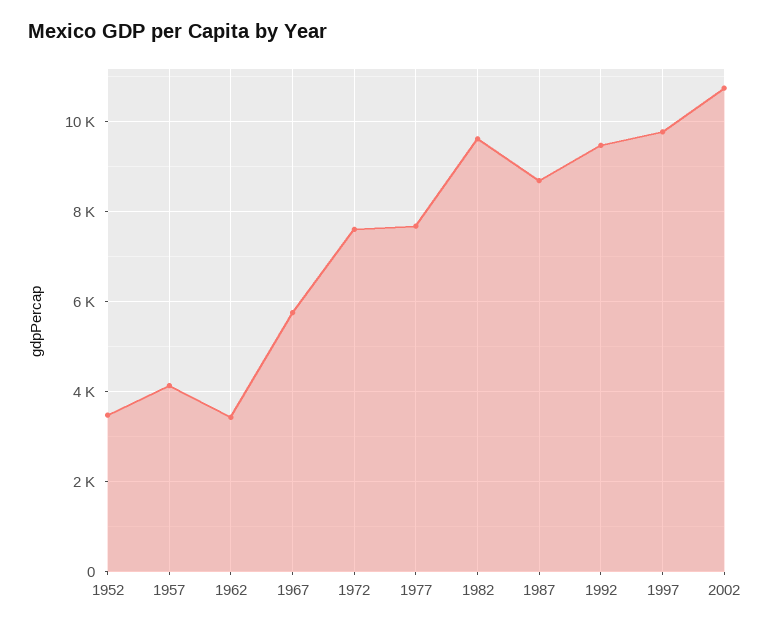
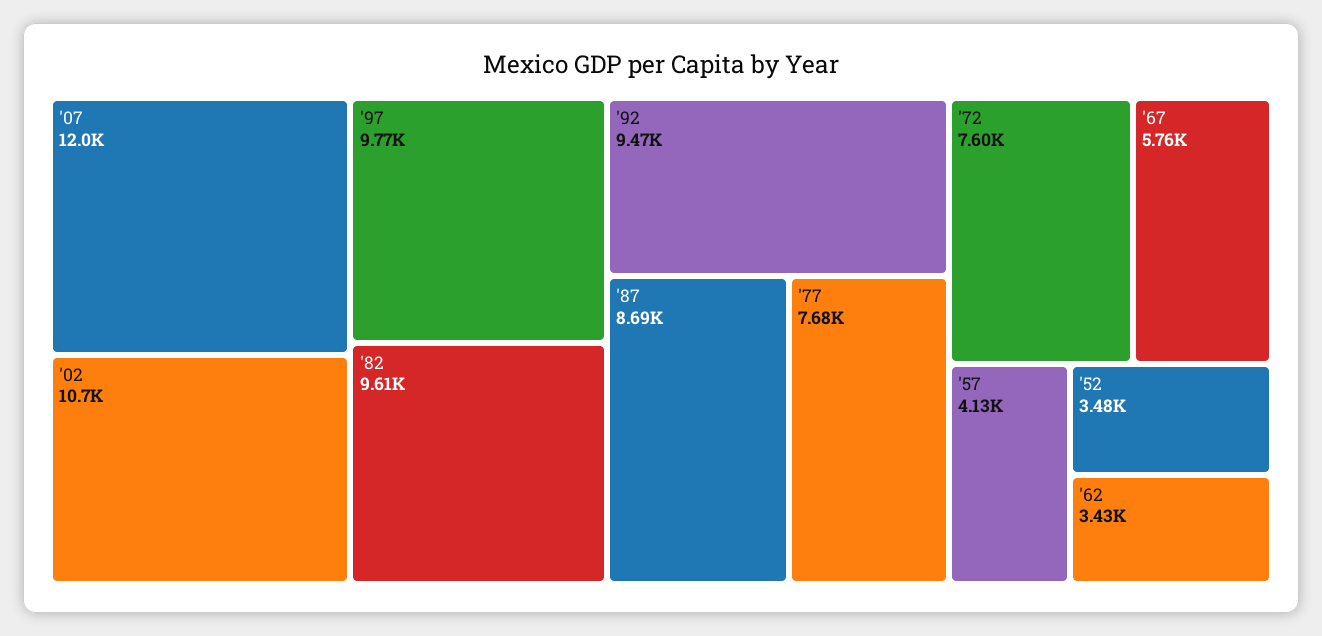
'07: none -> 12000

